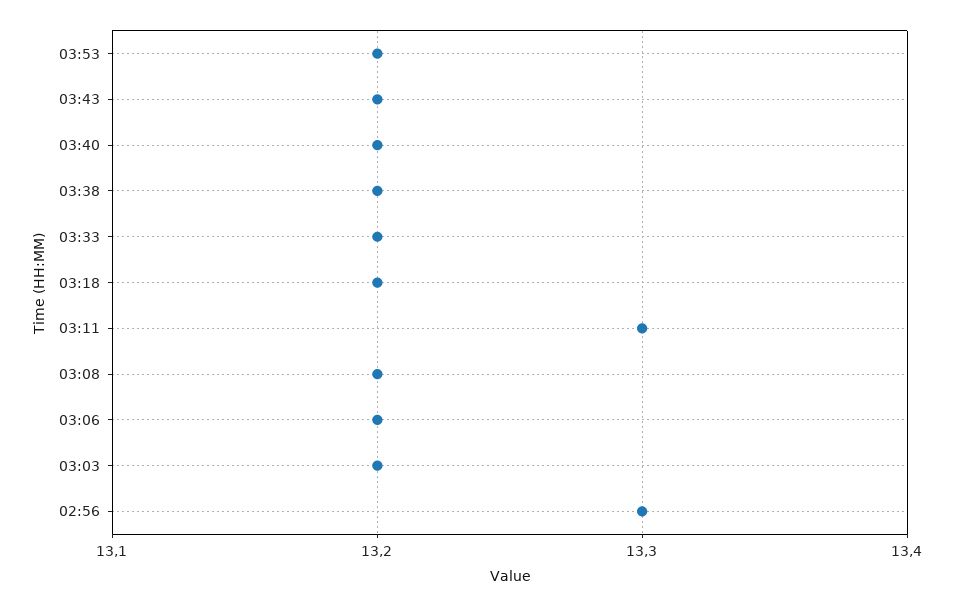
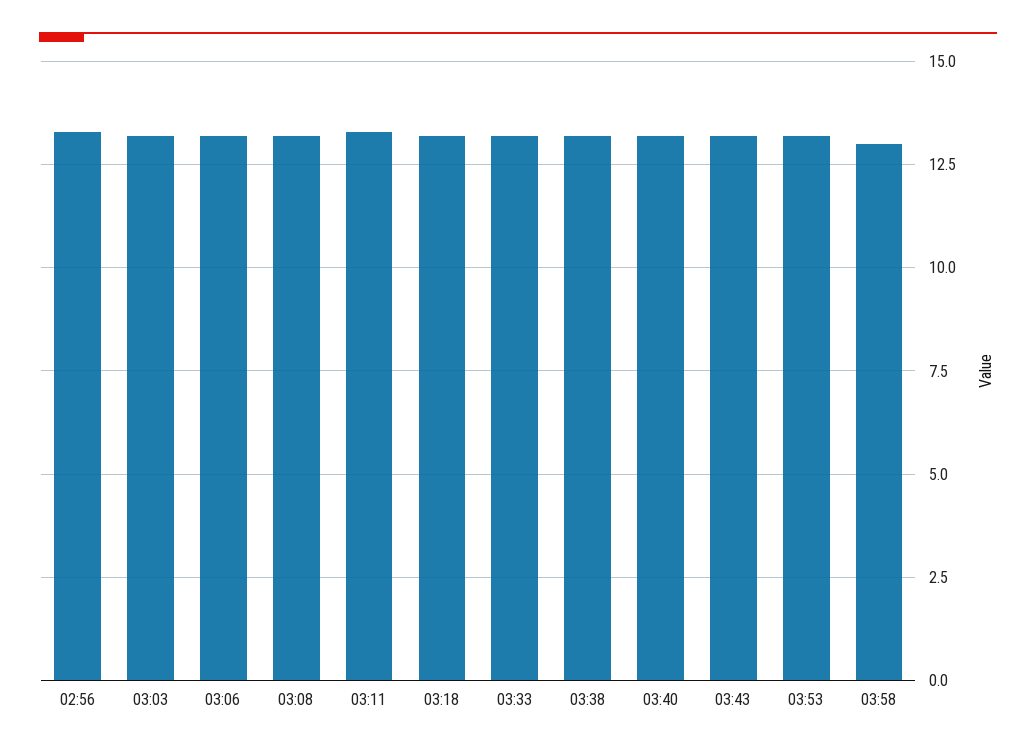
03:58: none -> 13

